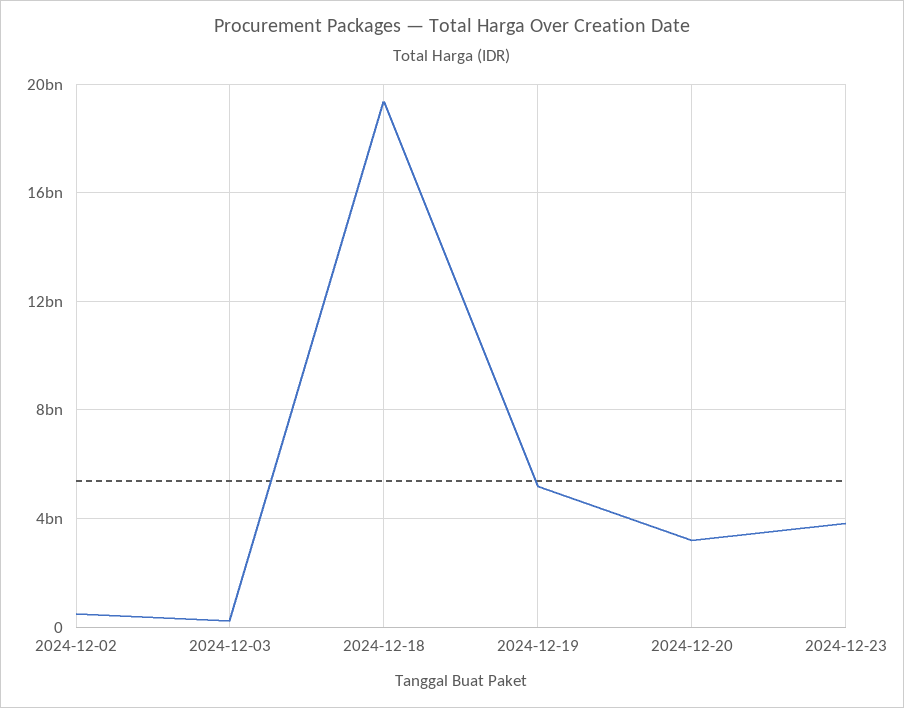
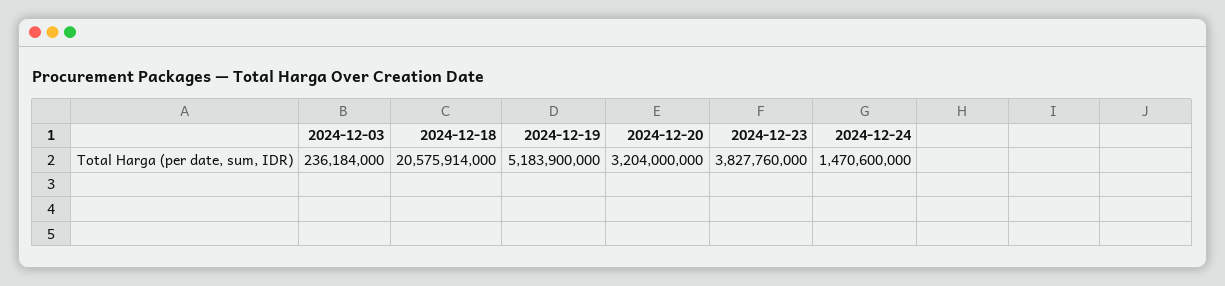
2024-12-02: 500000000 -> none
2024-12-18: 19500000000 -> 20575914000
2024-12-24: none -> 1470600000

